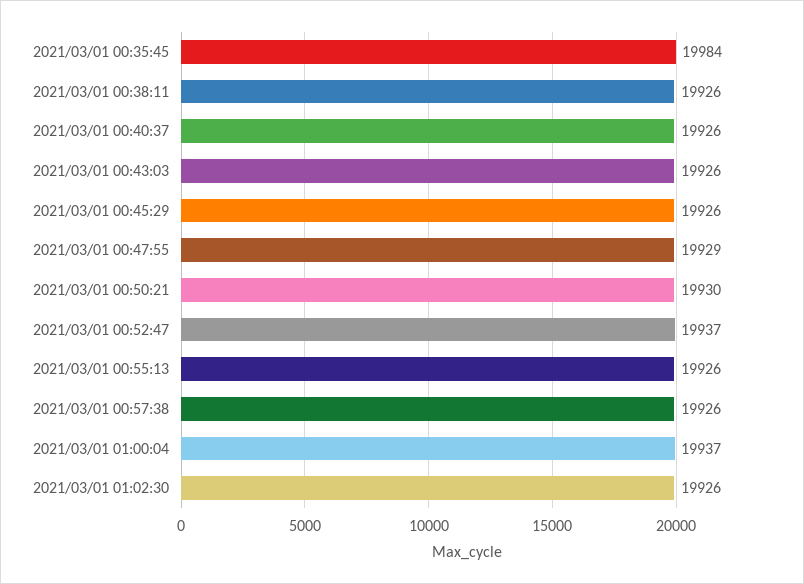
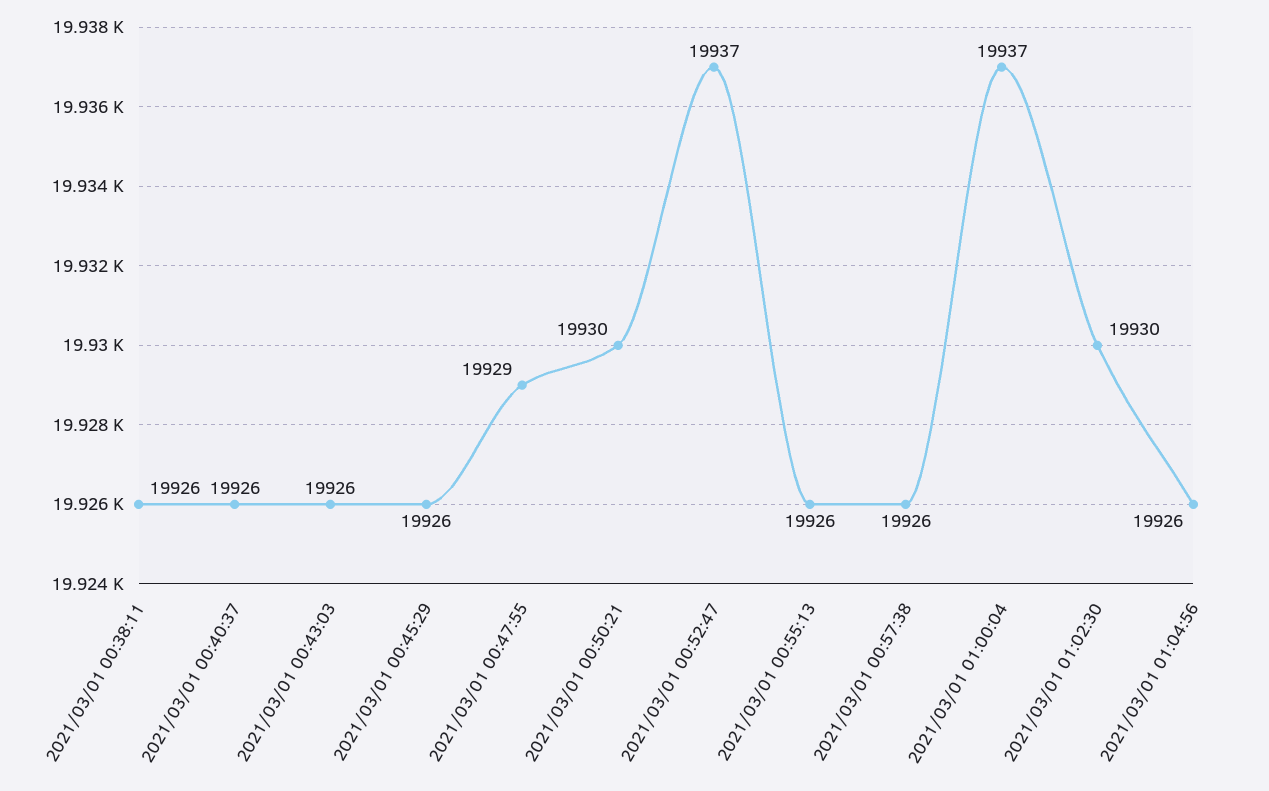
2021/03/01 00:35:45: 19984 -> none
2021/03/01 01:02:30: 19926 -> 19930
2021/03/01 01:04:56: none -> 19926

